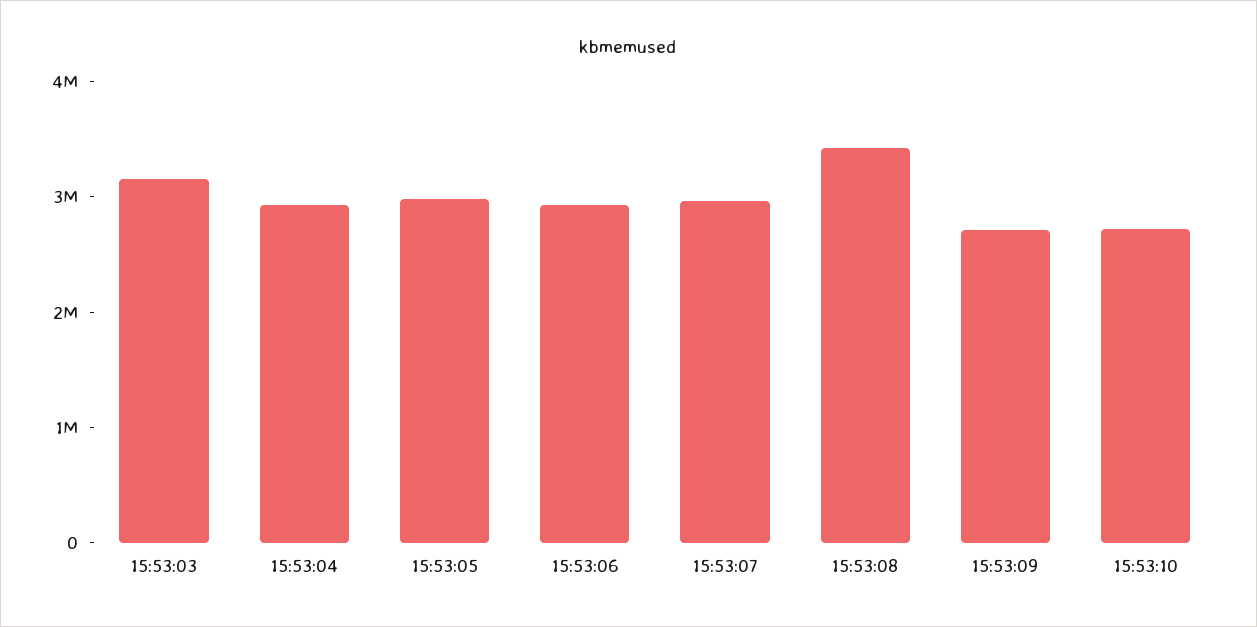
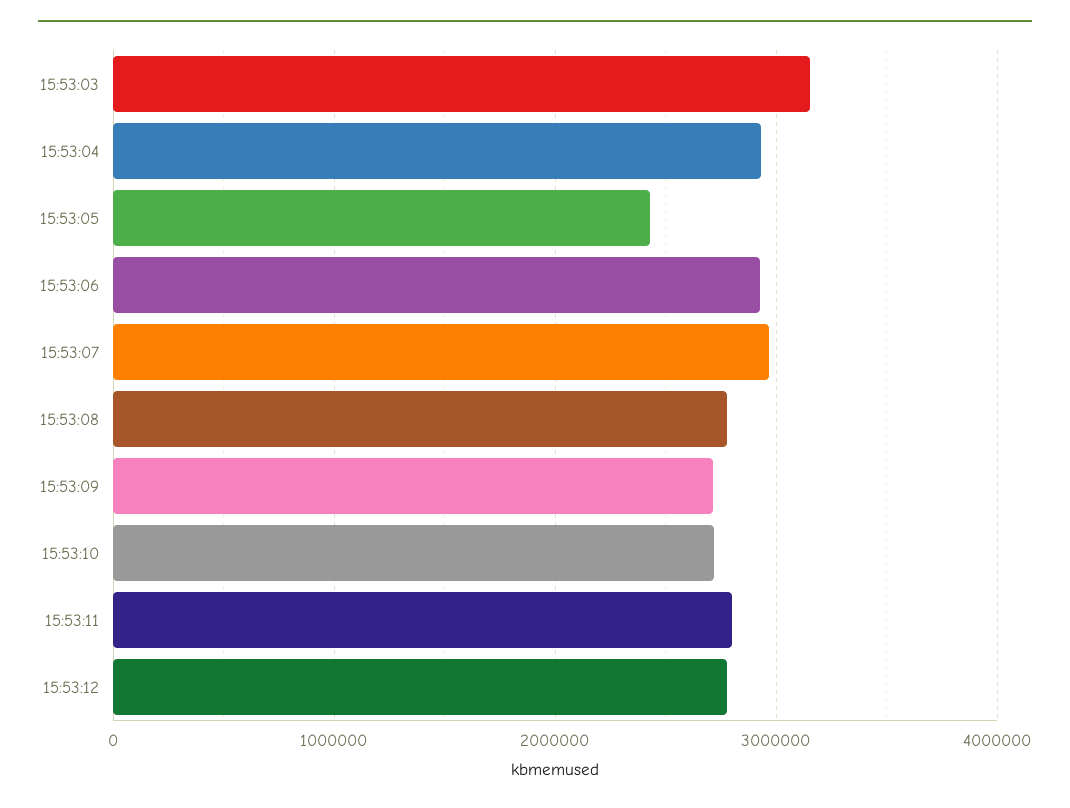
15:53:05: 3000000 -> 2400000
15:53:08: 3400000 -> 2800000
15:53:11: none -> 2800000
15:53:12: none -> 2800000

